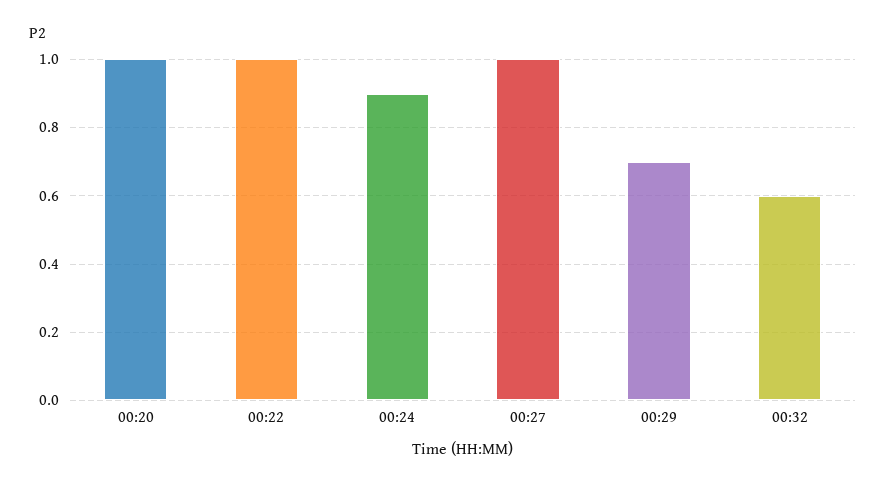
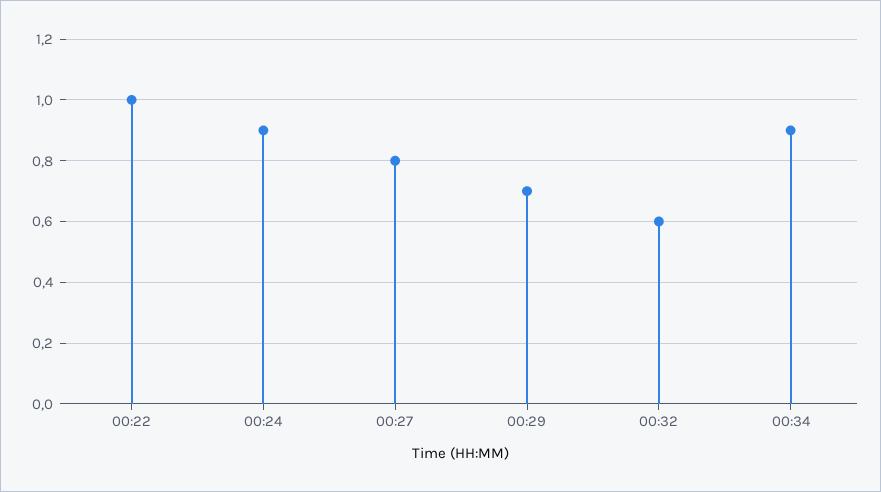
00:20: 1 -> none
00:27: 1 -> 0.8
00:34: none -> 0.9

